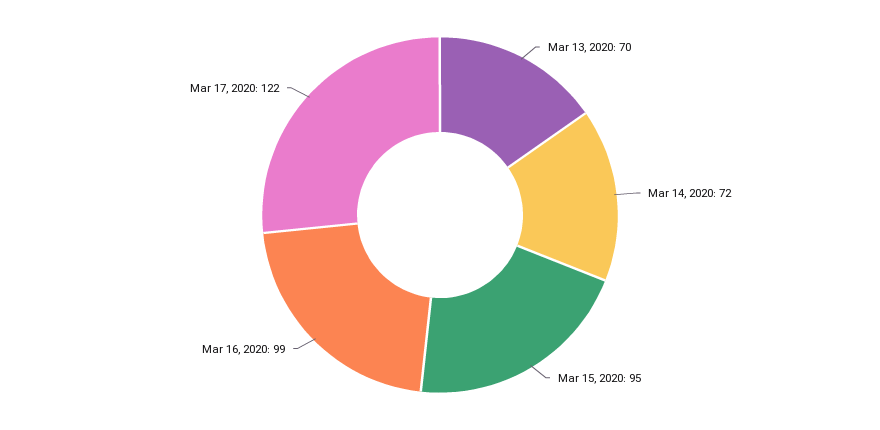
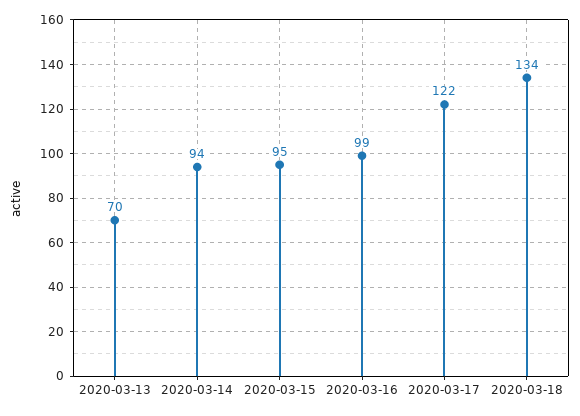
Mar 14, 2020: 72 -> 94
2020-03-18: none -> 134

